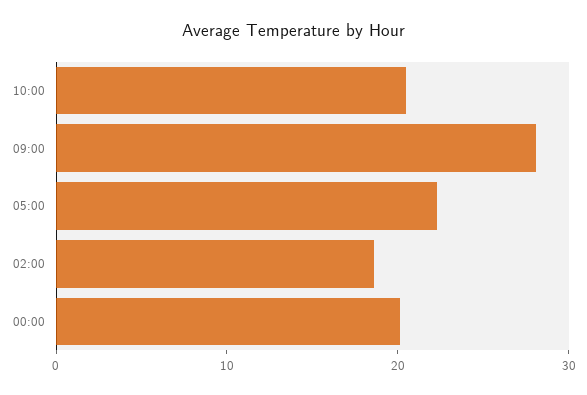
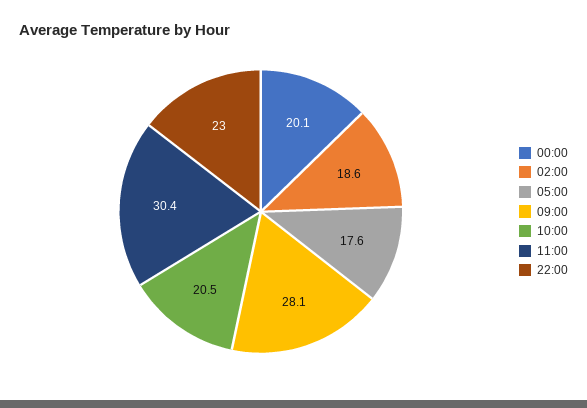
05:00: 22 -> 17.6
11:00: none -> 30.4
22:00: none -> 23

